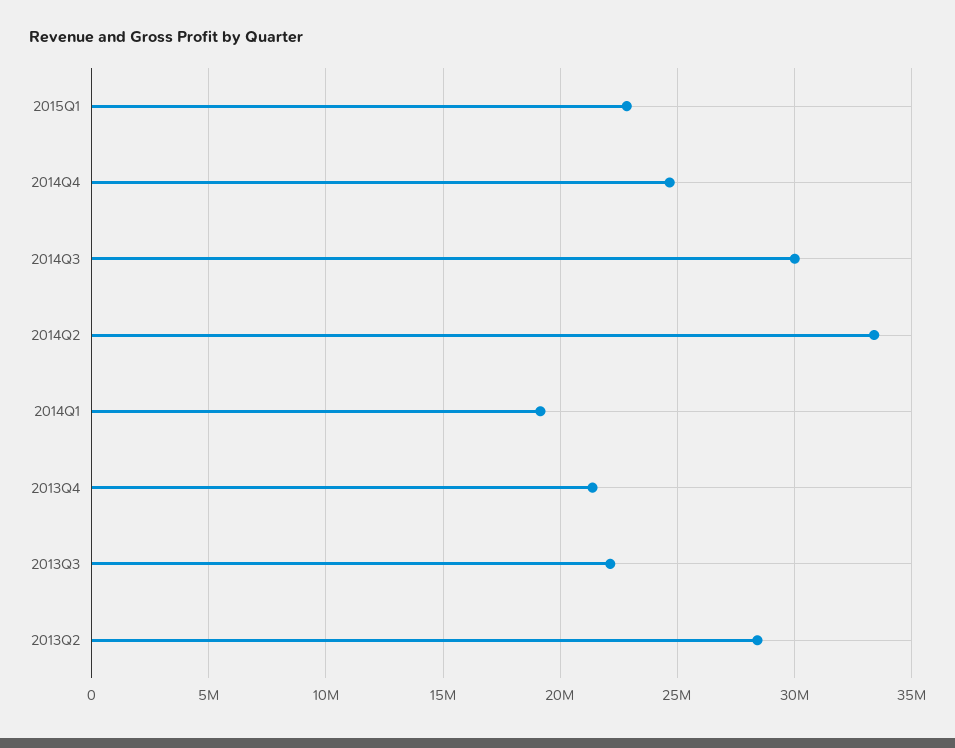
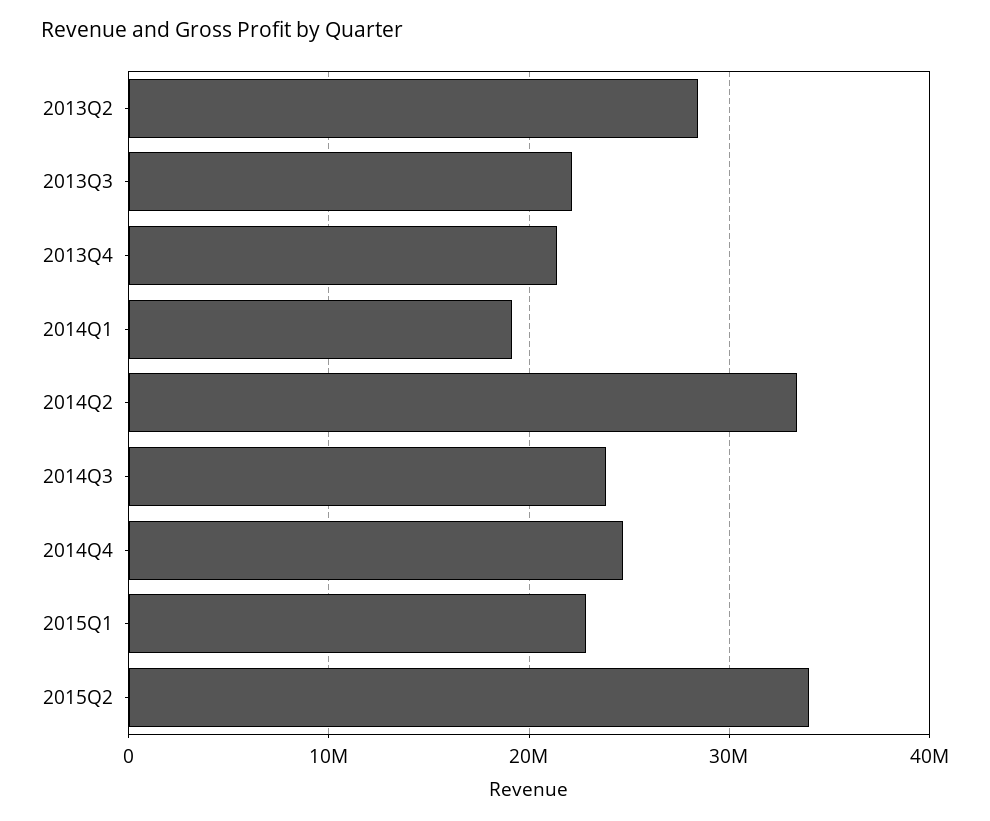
2014Q3: 30000000 -> 24000000
2015Q2: none -> 34000000

